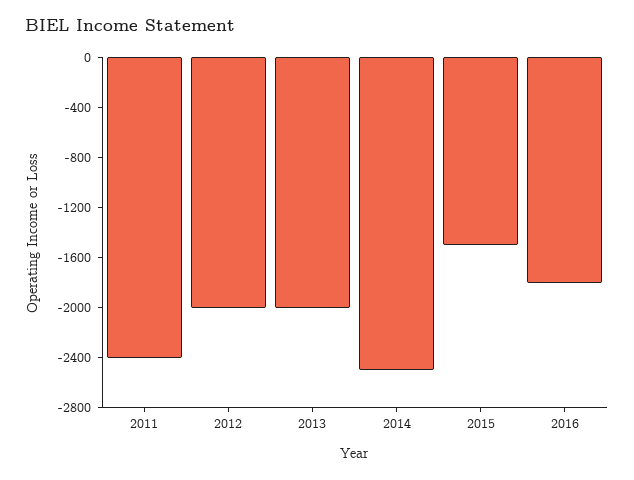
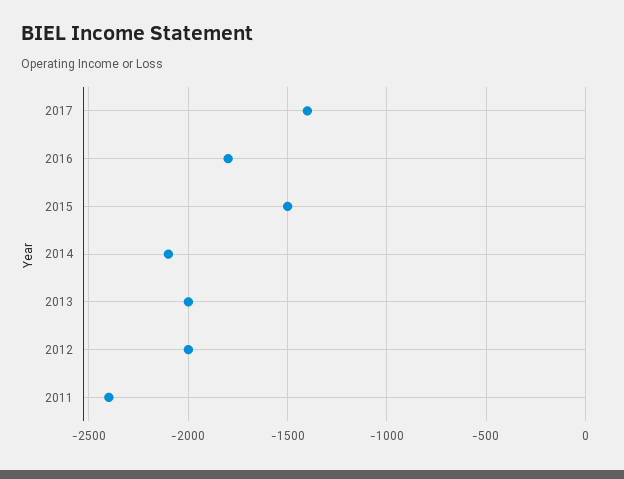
2014: -2500 -> -2100
2017: none -> -1400

